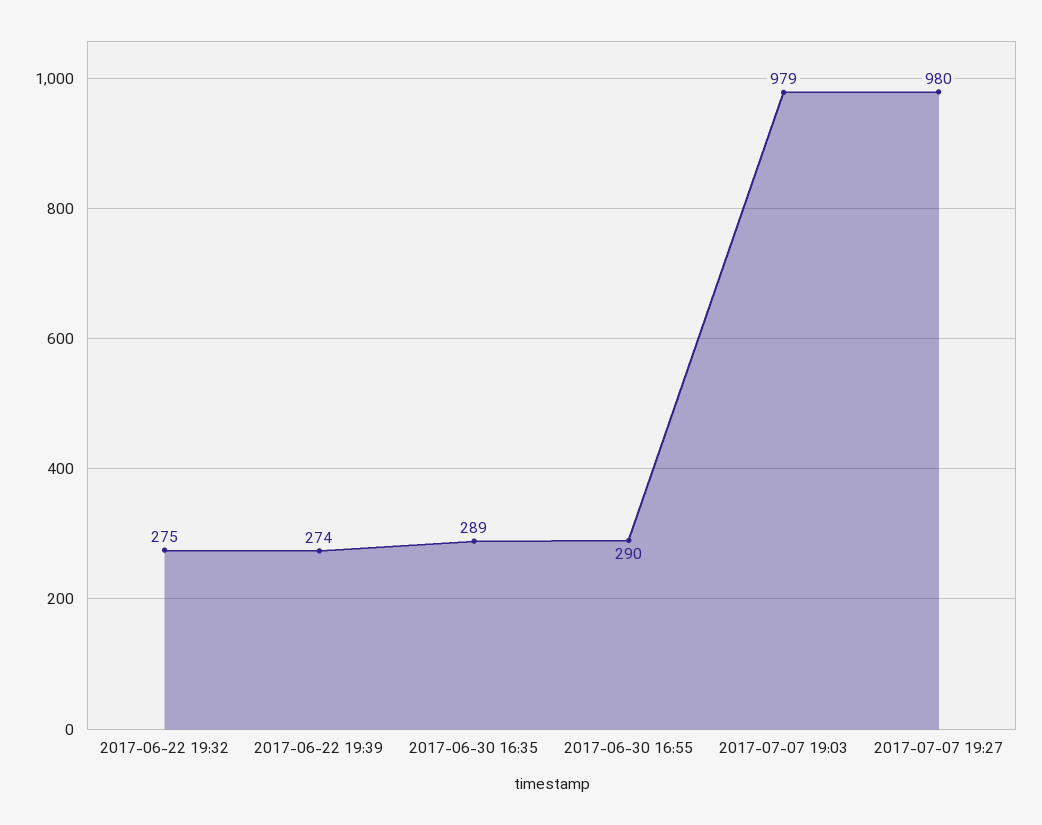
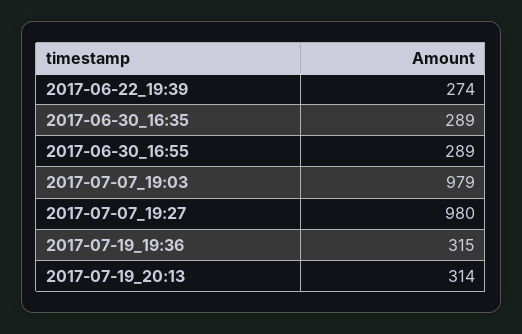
2017-06-22 19:32: 275 -> none
2017-06-30 16:55: 290 -> 289
2017-07-19_19:36: none -> 315
2017-07-19_20:13: none -> 314

